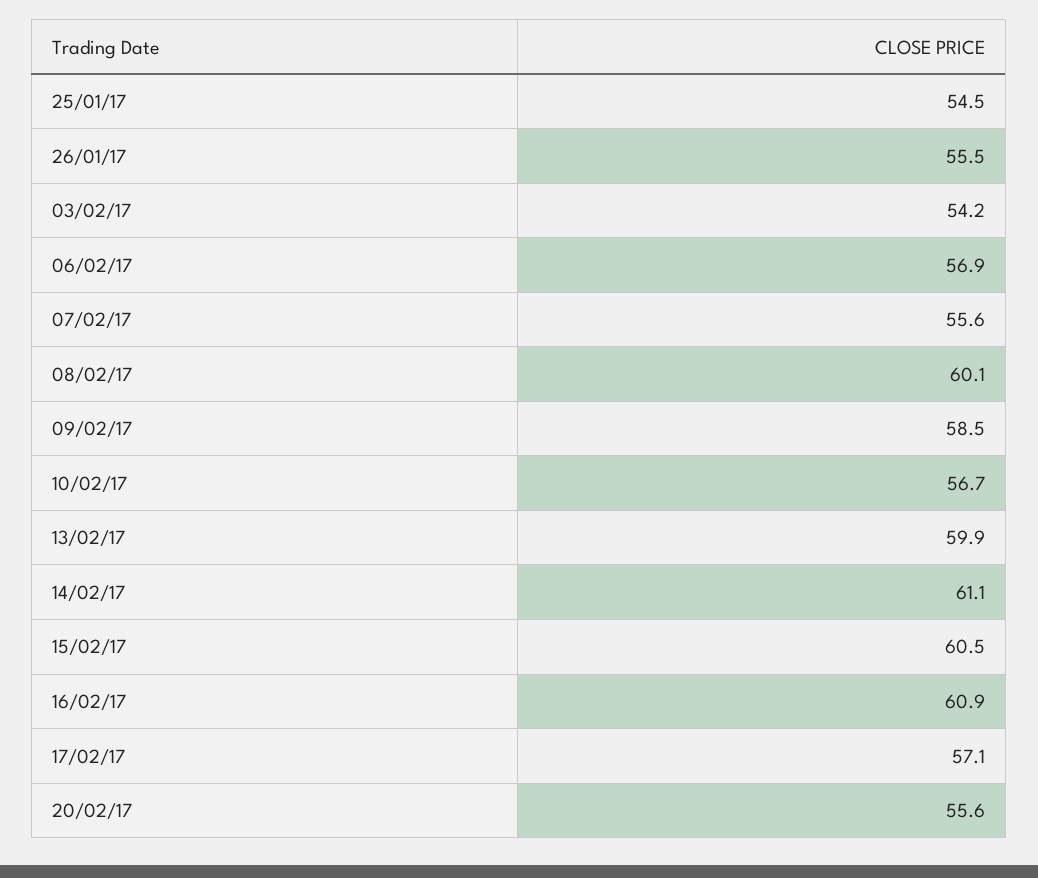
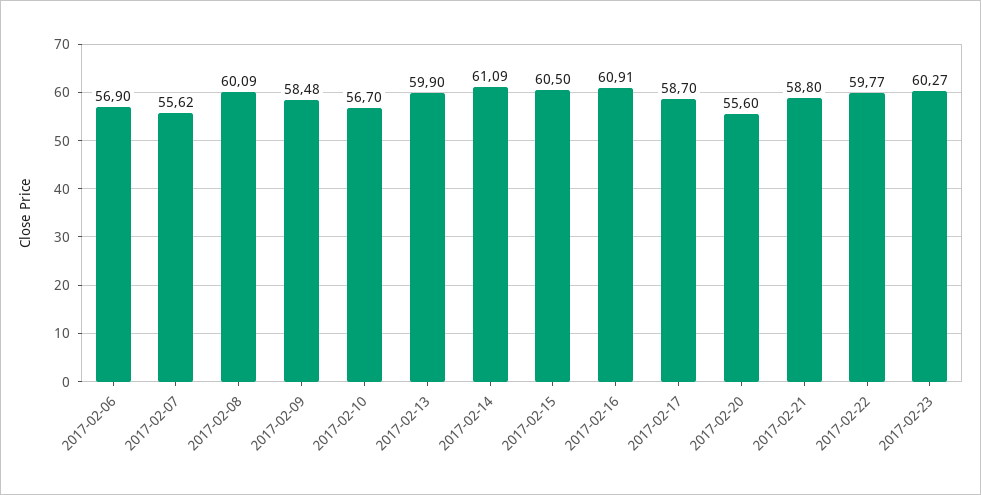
25/01/17: 54.5 -> none
26/01/17: 55.5 -> none
03/02/17: 54.2 -> none
17/02/17: 57.1 -> 58.7
2017-02-21: none -> 58.8
2017-02-22: none -> 59.77
2017-02-23: none -> 60.27

